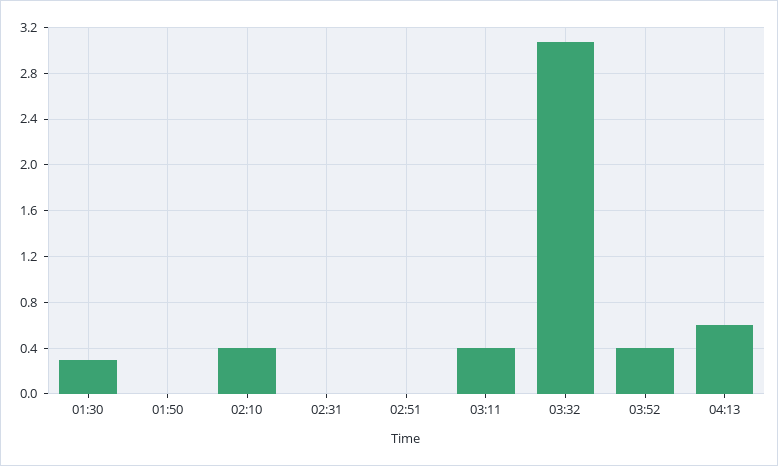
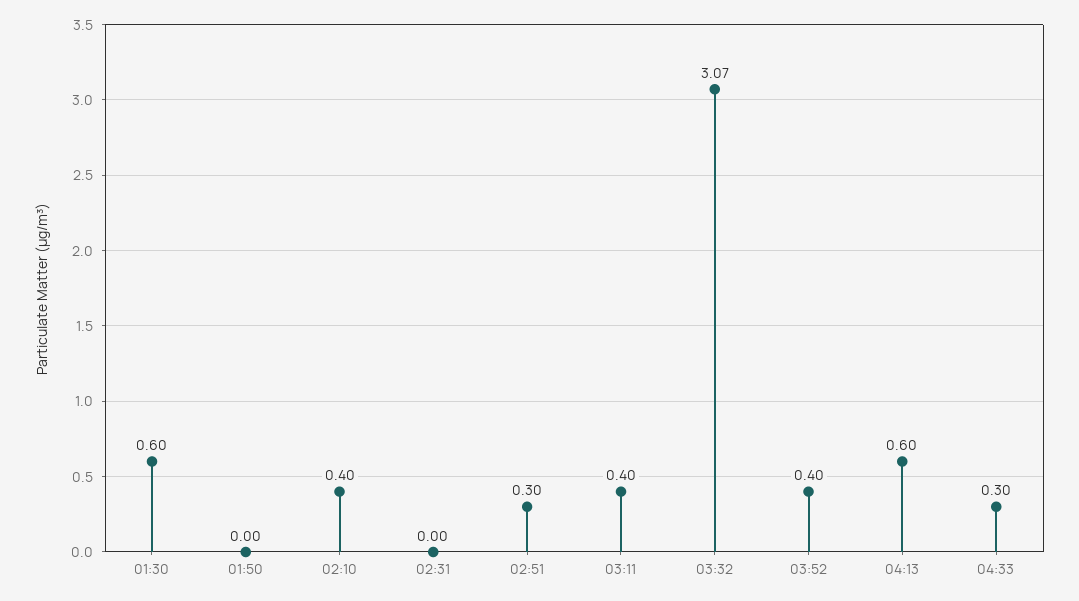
01:30: 0.3 -> 0.6
02:51: 0 -> 0.3
04:33: none -> 0.3

